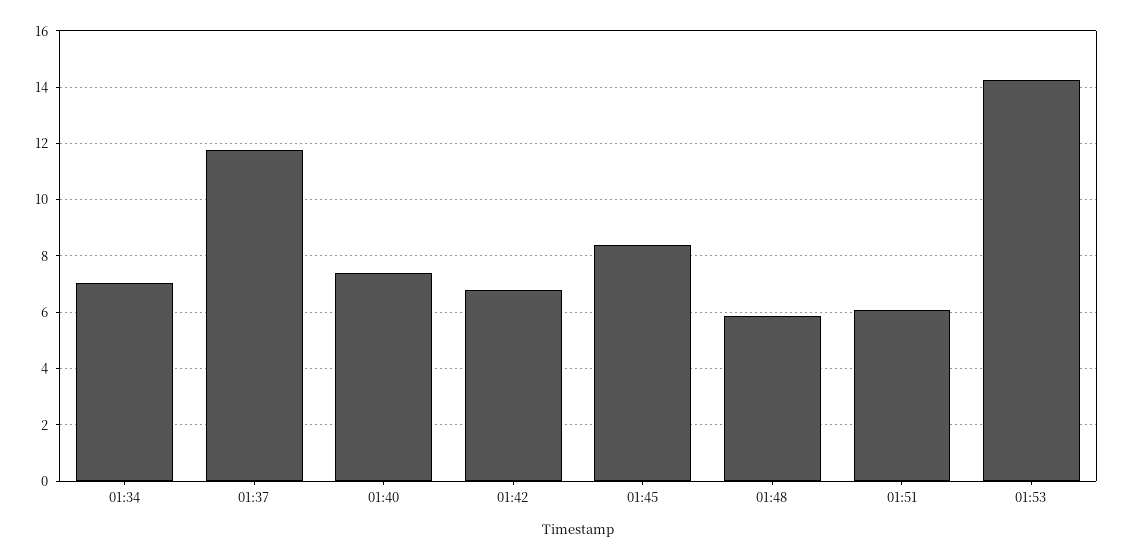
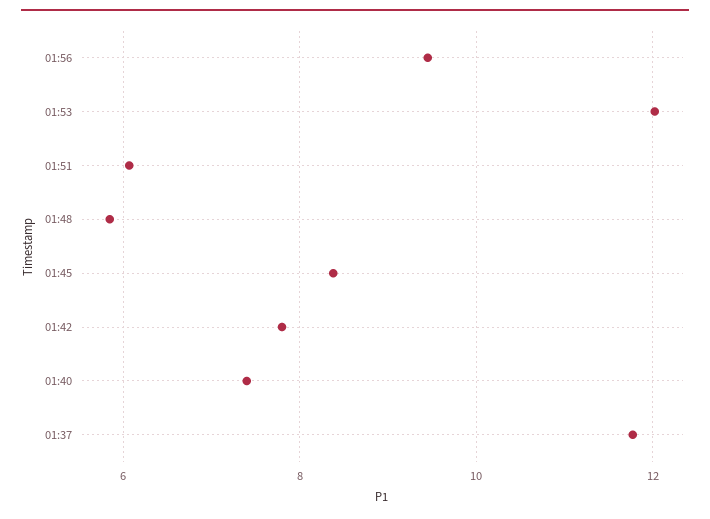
01:34: 7 -> none
01:42: 6.75 -> 7.8
01:53: 14.25 -> 12
01:56: none -> 9.4

